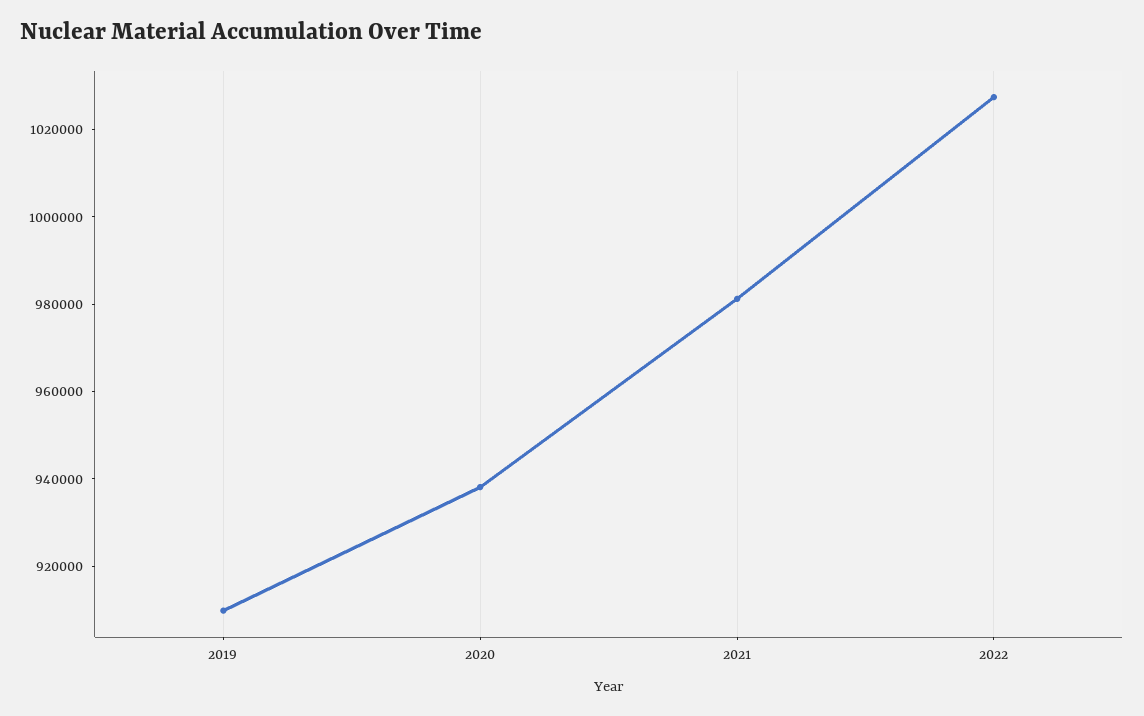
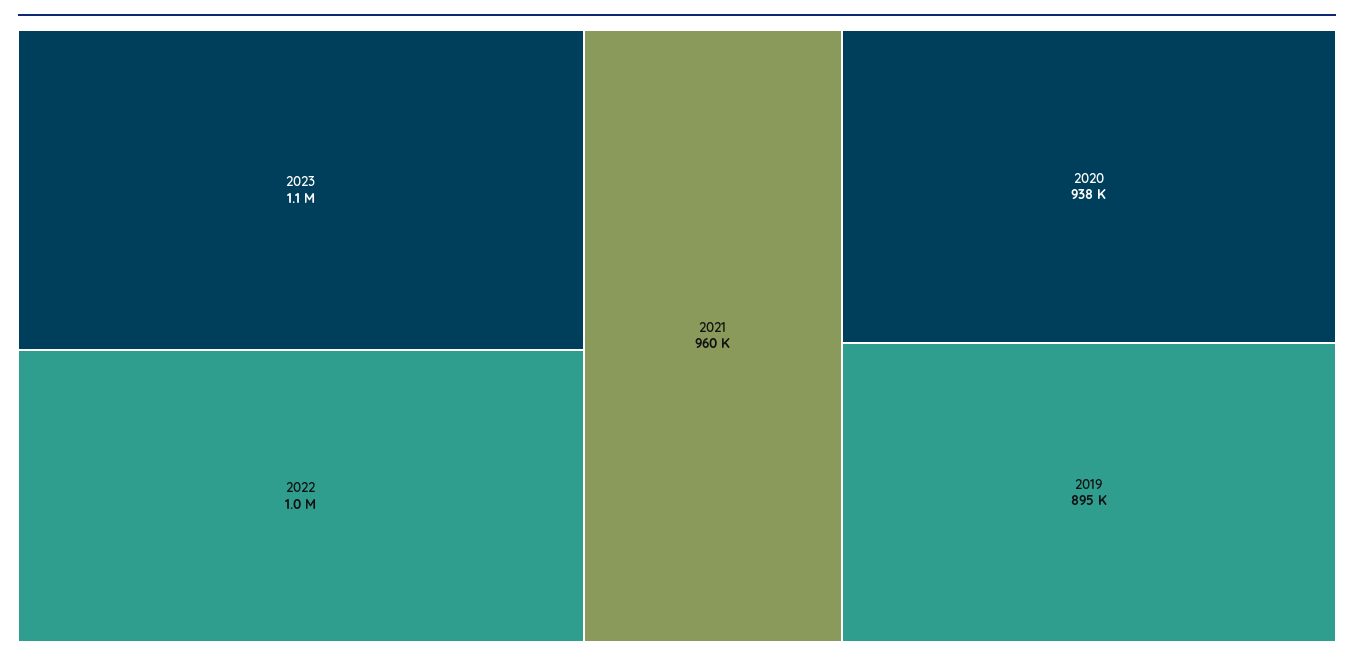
2019: 910000 -> 895000
2021: 980000 -> 960000
2023: none -> 1100000

